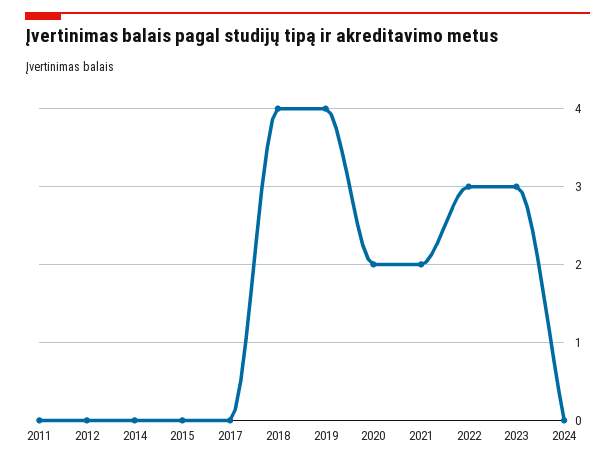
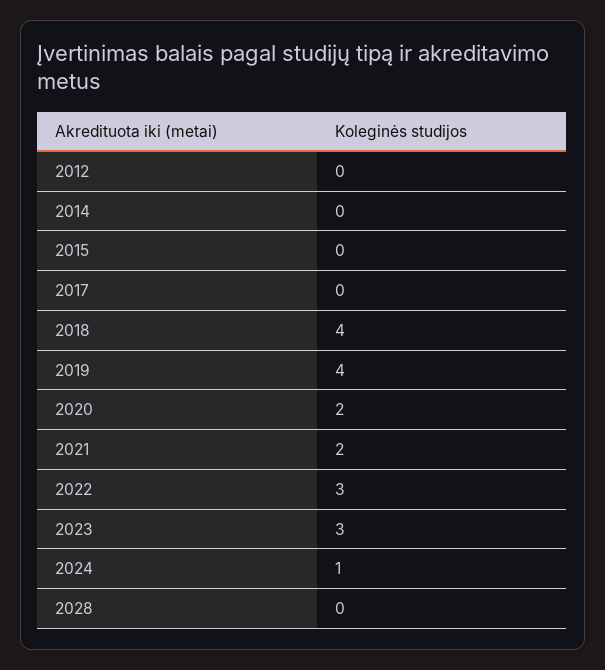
2011: 0 -> none
2024: 0 -> 1
2028: none -> 0

